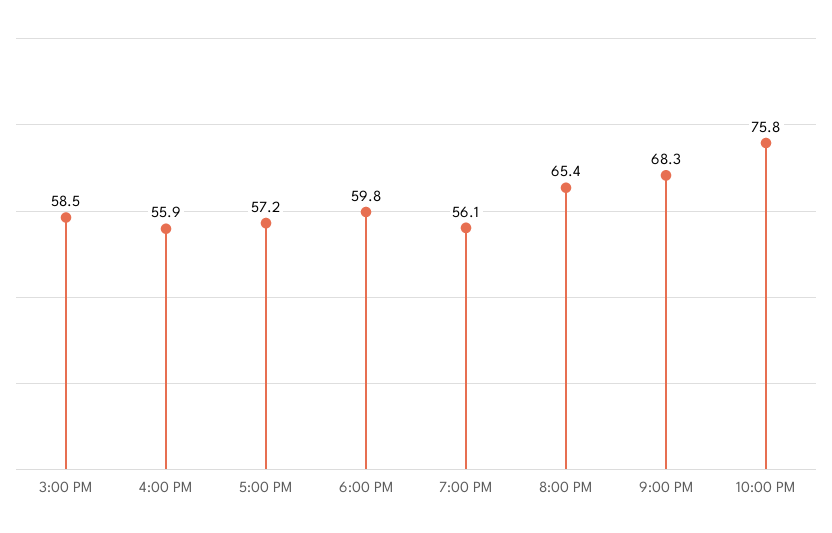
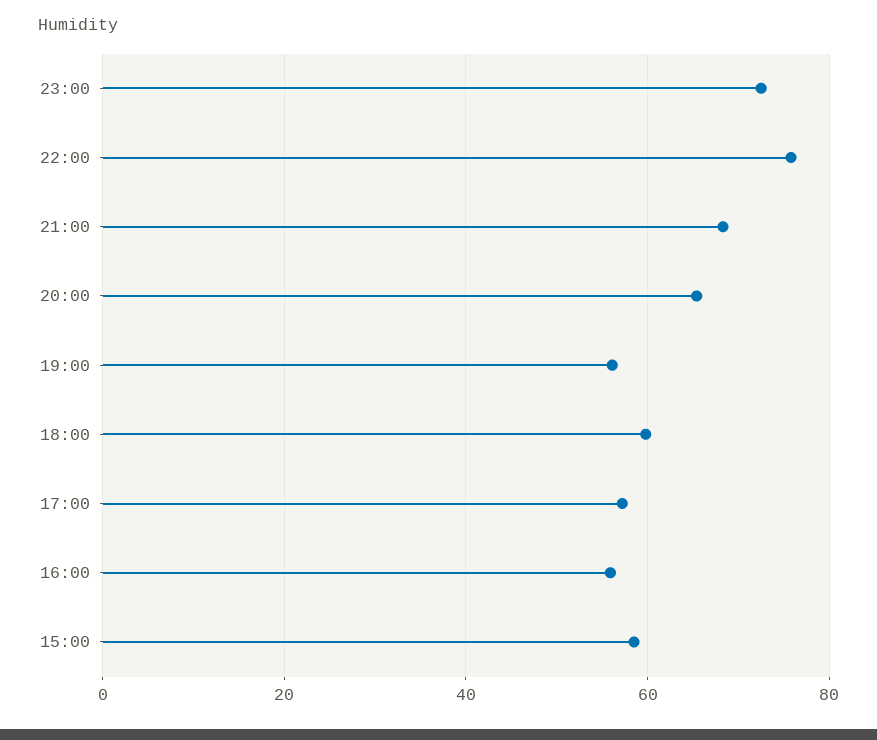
23:00: none -> 72

